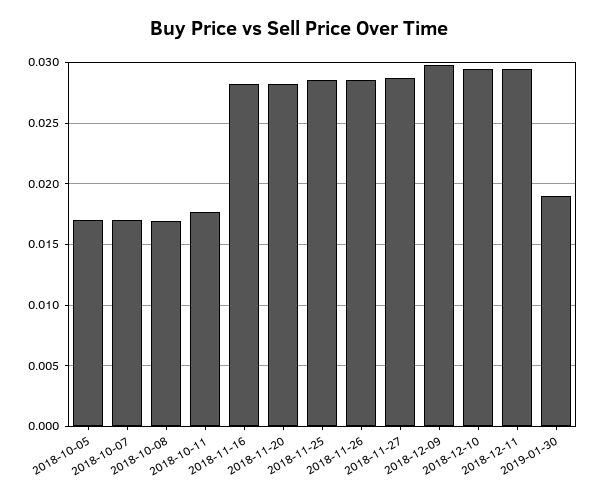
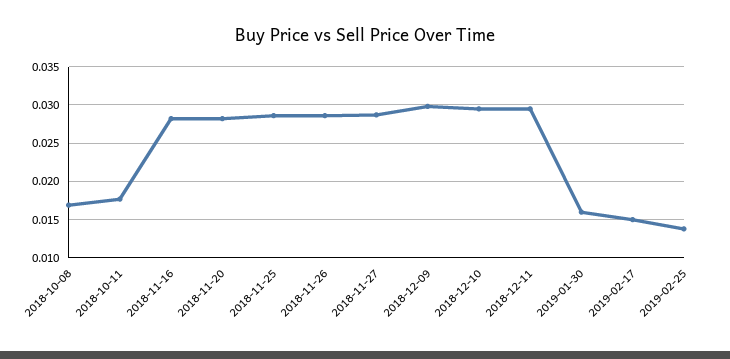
2018-10-05: 0.017 -> none
2018-10-07: 0.017 -> none
2019-01-30: 0.019 -> 0.016
2019-02-17: none -> 0.015
2019-02-25: none -> 0.014

